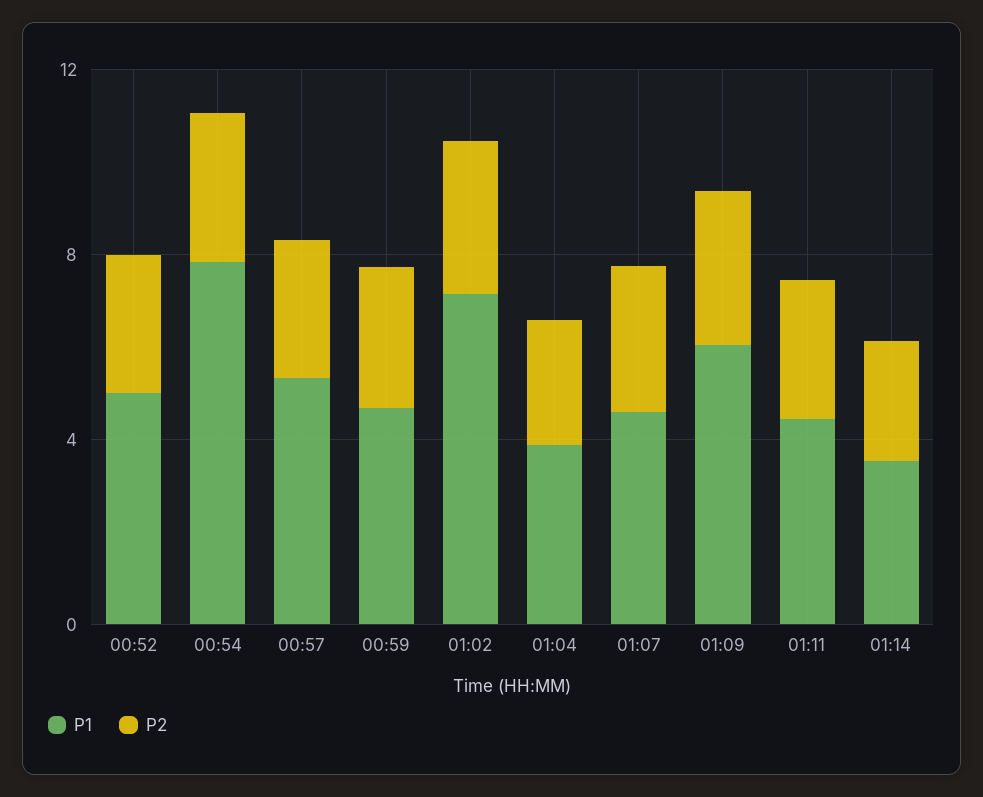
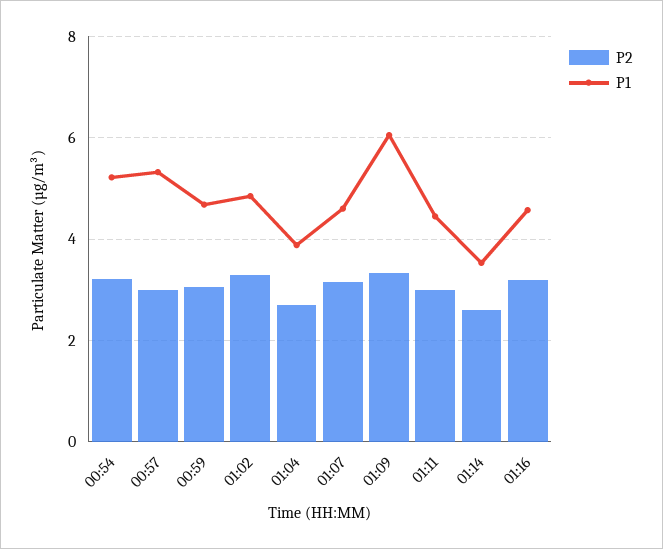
P1, 00:52: 5 -> none
P2, 00:52: 3 -> none
P1, 00:54: 8 -> 5.2
P1, 01:02: 7 -> 4.8
P2, 01:16: none -> 3.2
P1, 01:16: none -> 4.6

